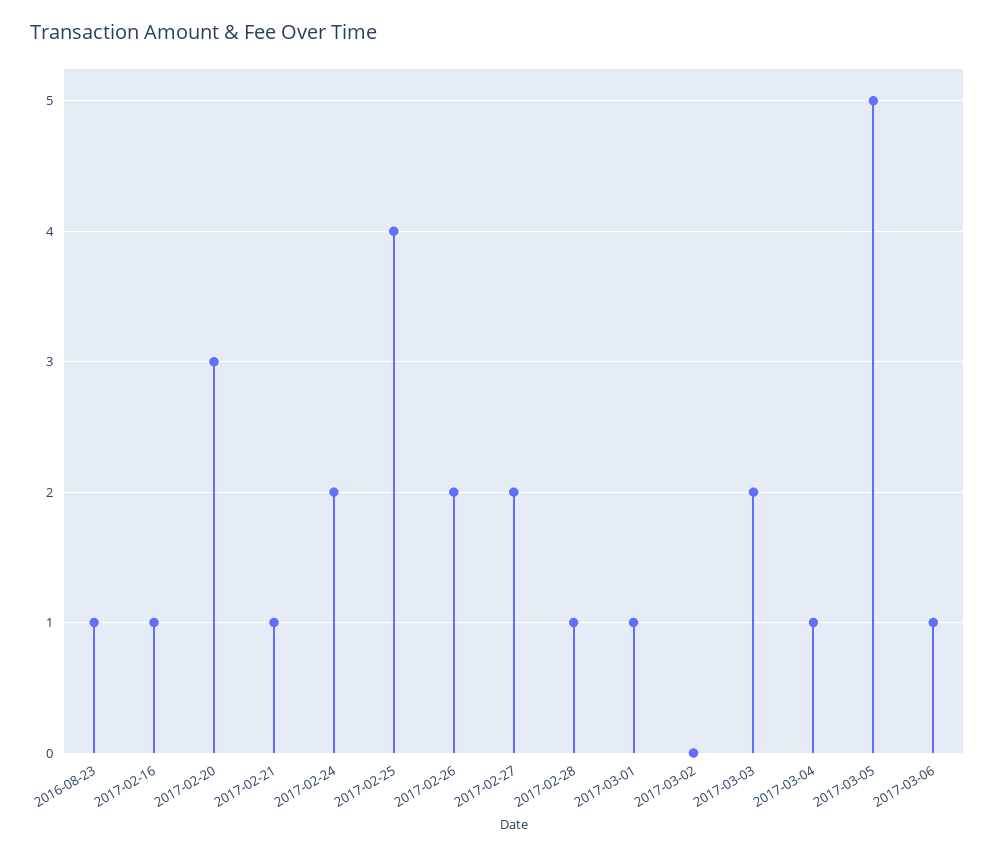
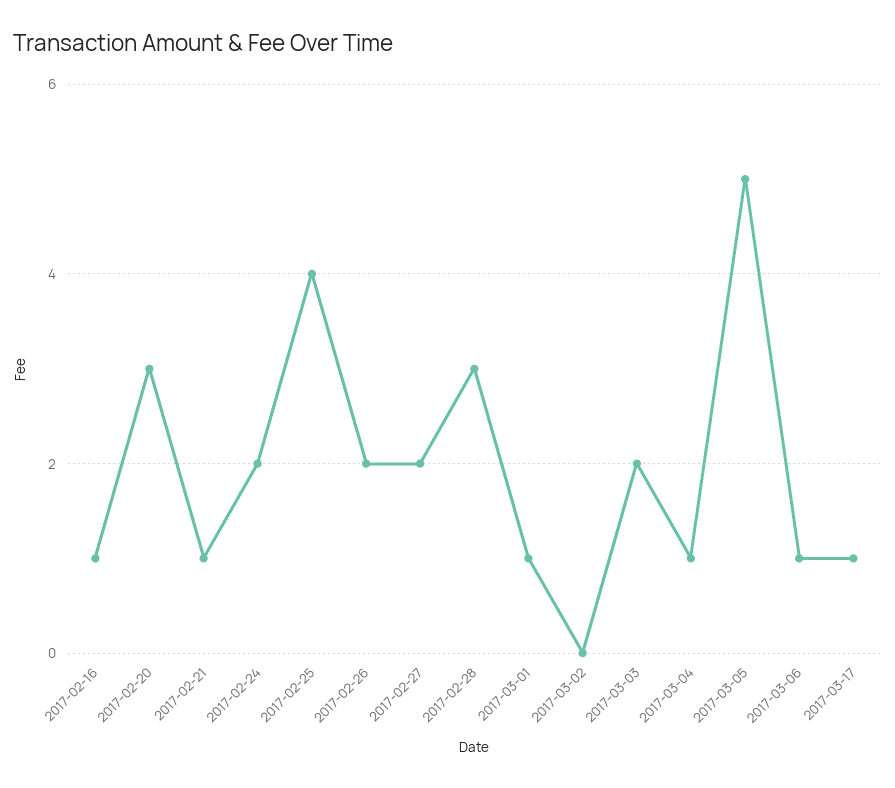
2016-08-23: 1 -> none
2017-02-28: 1 -> 3
2017-03-17: none -> 1

